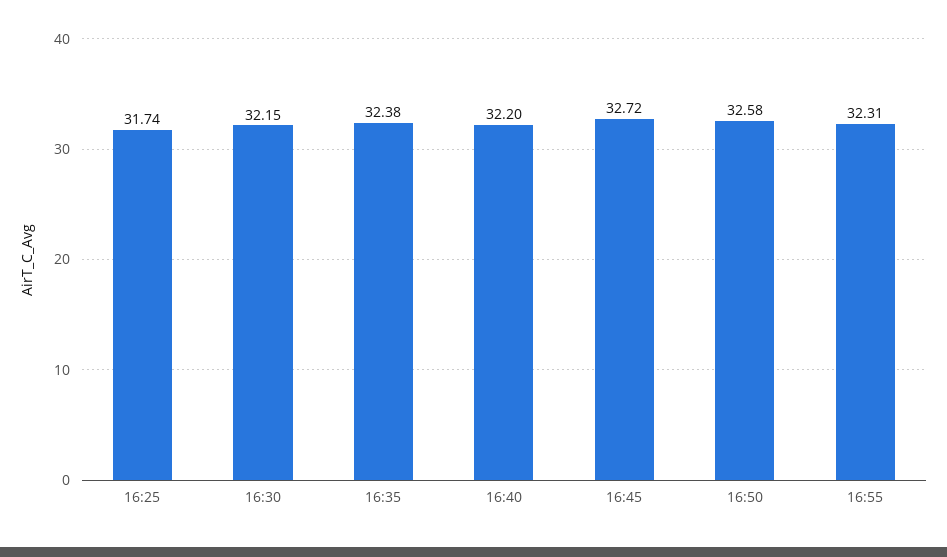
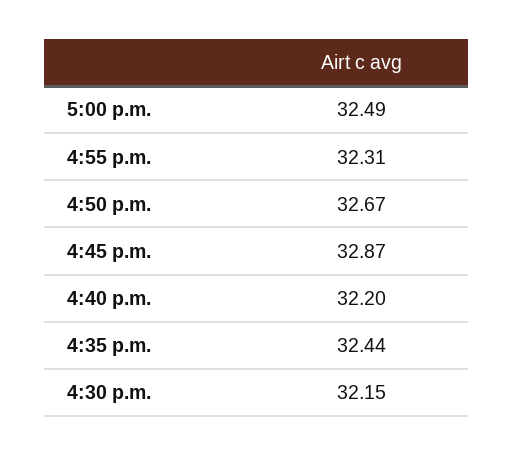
16:25: 31.74 -> none
16:35: 32.38 -> 32.44
16:45: 32.72 -> 32.87
16:50: 32.58 -> 32.67
5:00 p.m.: none -> 32.49

